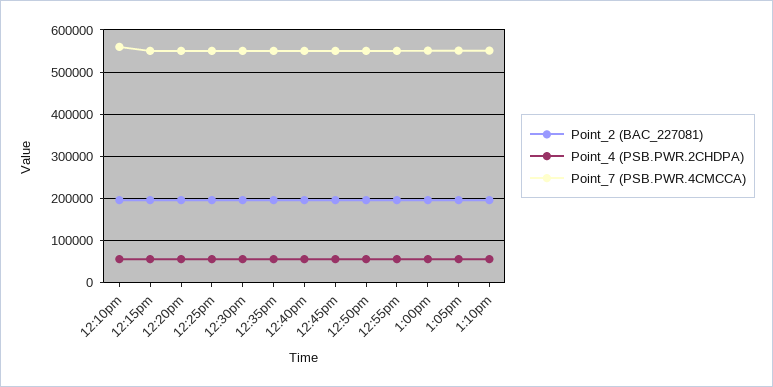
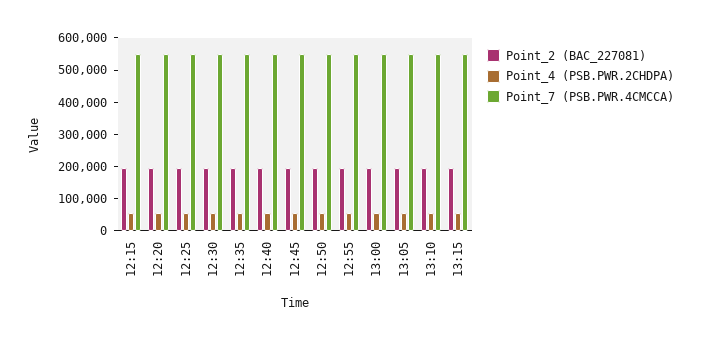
Point_2 (BAC_227081), 12:10pm: 200000 -> none
Point_4 (PSB.PWR.2CHDPA), 12:10pm: 60000 -> none
Point_7 (PSB.PWR.4CMCCA), 12:10pm: 560000 -> none
Point_2 (BAC_227081), 13:15: none -> 200000
Point_4 (PSB.PWR.2CHDPA), 13:15: none -> 50000
Point_7 (PSB.PWR.4CMCCA), 13:15: none -> 550000

